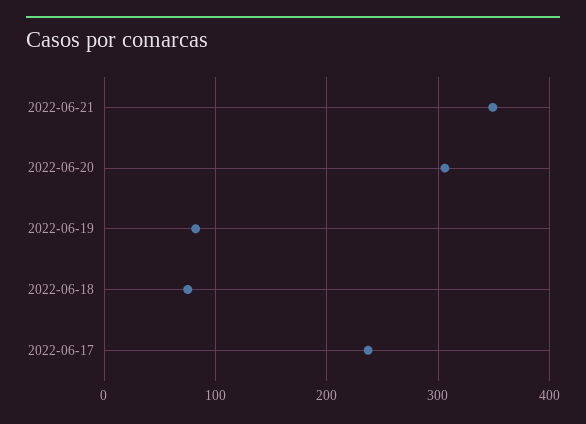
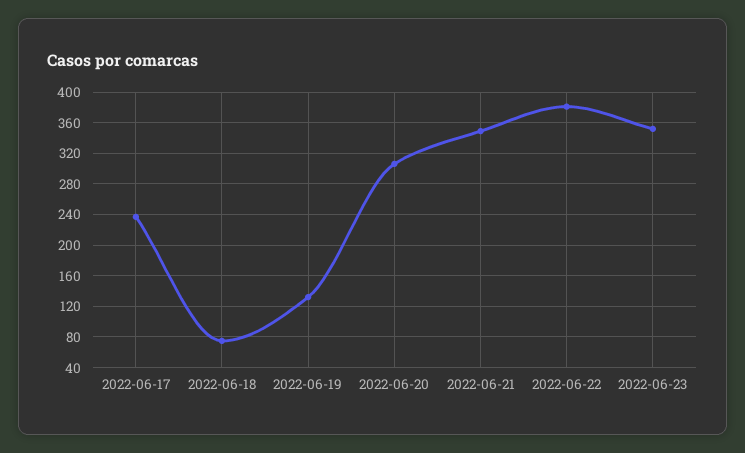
2022-06-19: 80 -> 130
2022-06-22: none -> 380
2022-06-23: none -> 350

